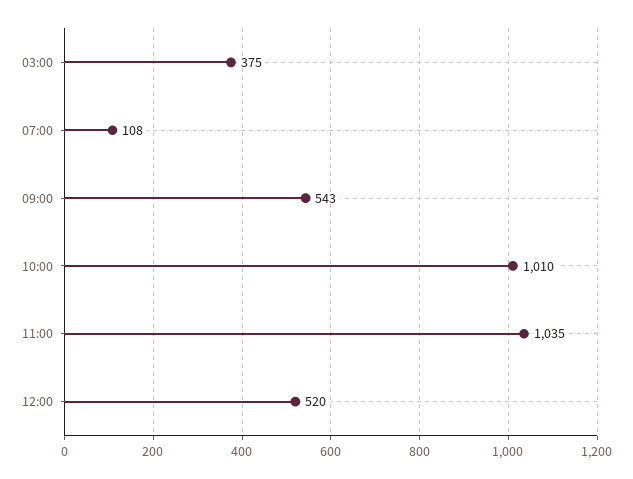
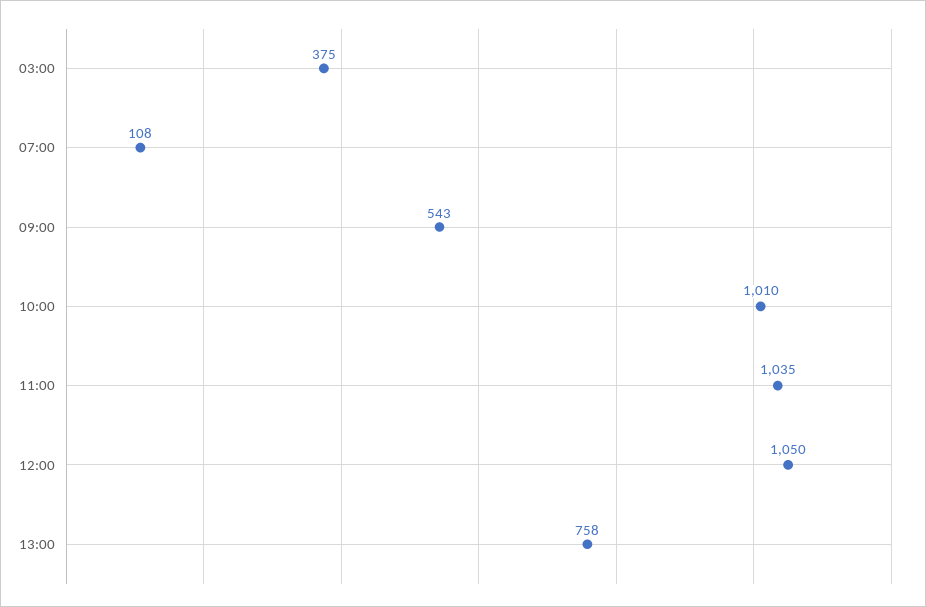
12:00: 520 -> 1050
13:00: none -> 758

